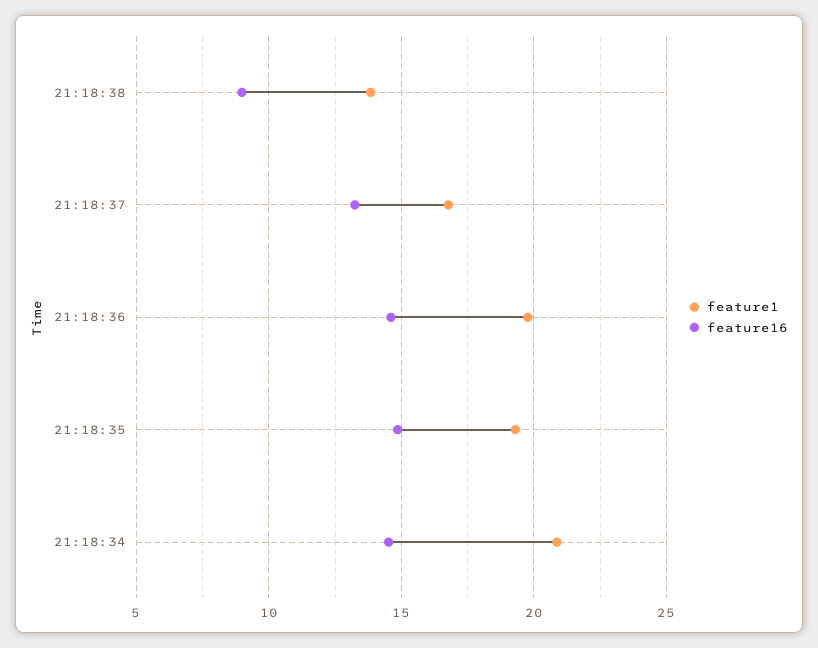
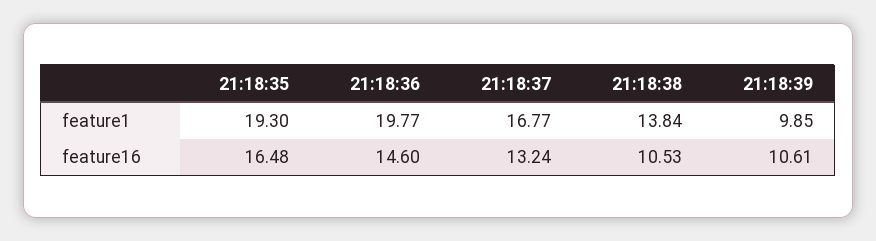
feature16, 21:18:38: 9 -> 10.53
feature16, 21:18:35: 15 -> 16.48
feature1, 21:18:34: 21 -> none
feature16, 21:18:34: 14.5 -> none
feature1, 21:18:39: none -> 9.85
feature16, 21:18:39: none -> 10.61

